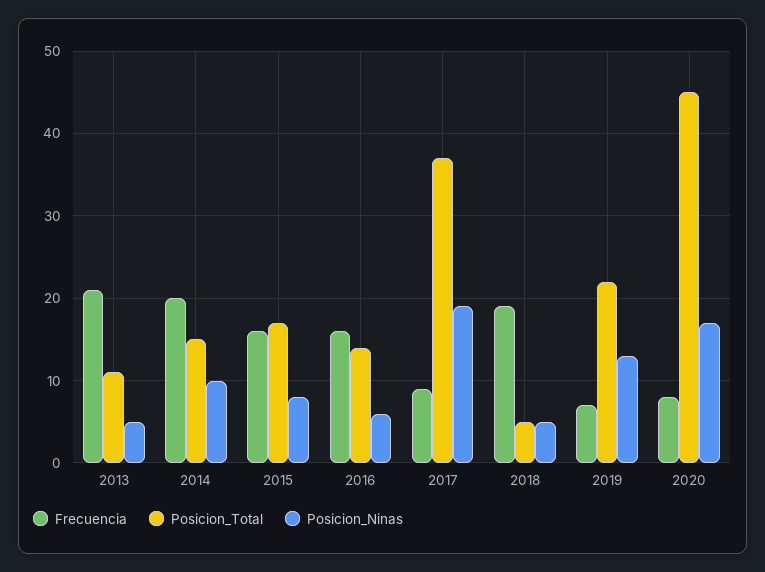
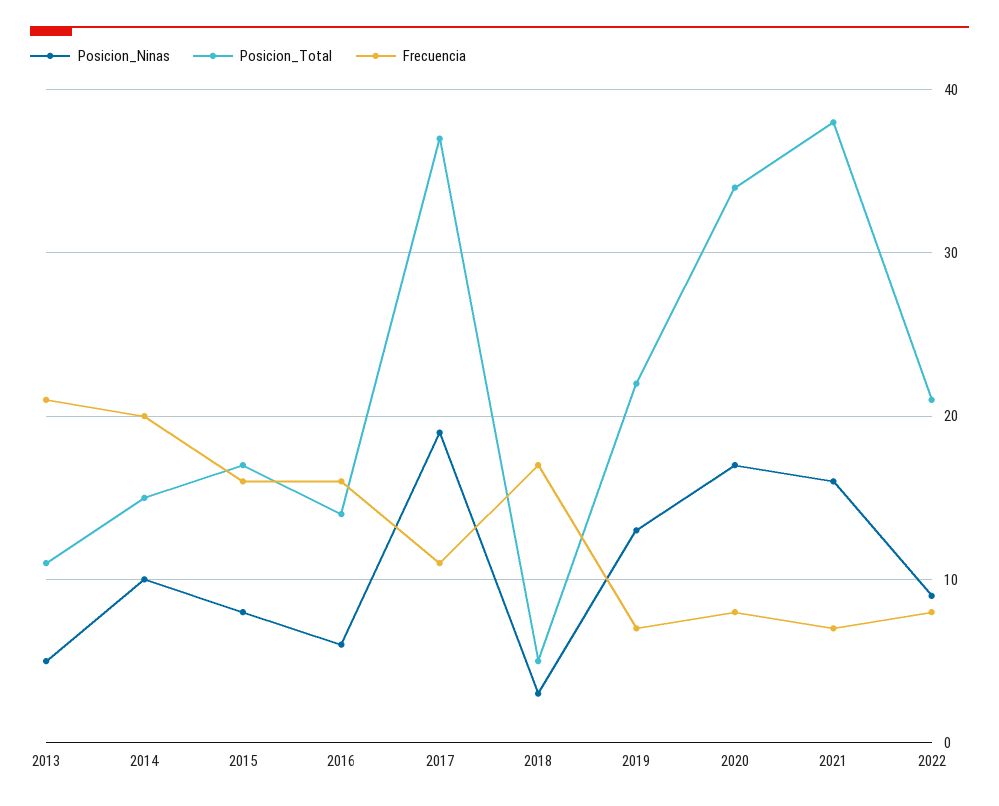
Frecuencia, 2017: 9 -> 11
Frecuencia, 2018: 19 -> 17
Posicion_Ninas, 2018: 5 -> 3
Posicion_Total, 2020: 45 -> 34
Posicion_Ninas, 2021: none -> 16
Posicion_Total, 2021: none -> 38
Frecuencia, 2021: none -> 7
Posicion_Ninas, 2022: none -> 9
Posicion_Total, 2022: none -> 21
Frecuencia, 2022: none -> 8

